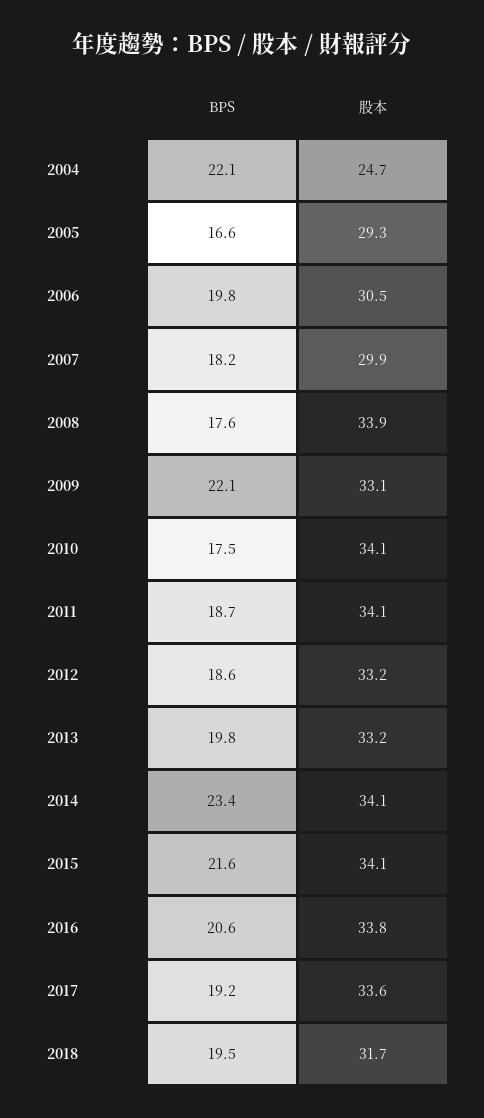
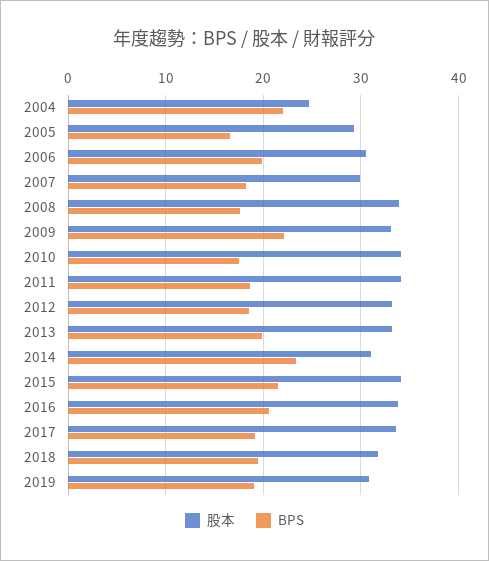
股本, 2014: 34.1 -> 31
股本, 2019: none -> 31
BPS, 2019: none -> 19

